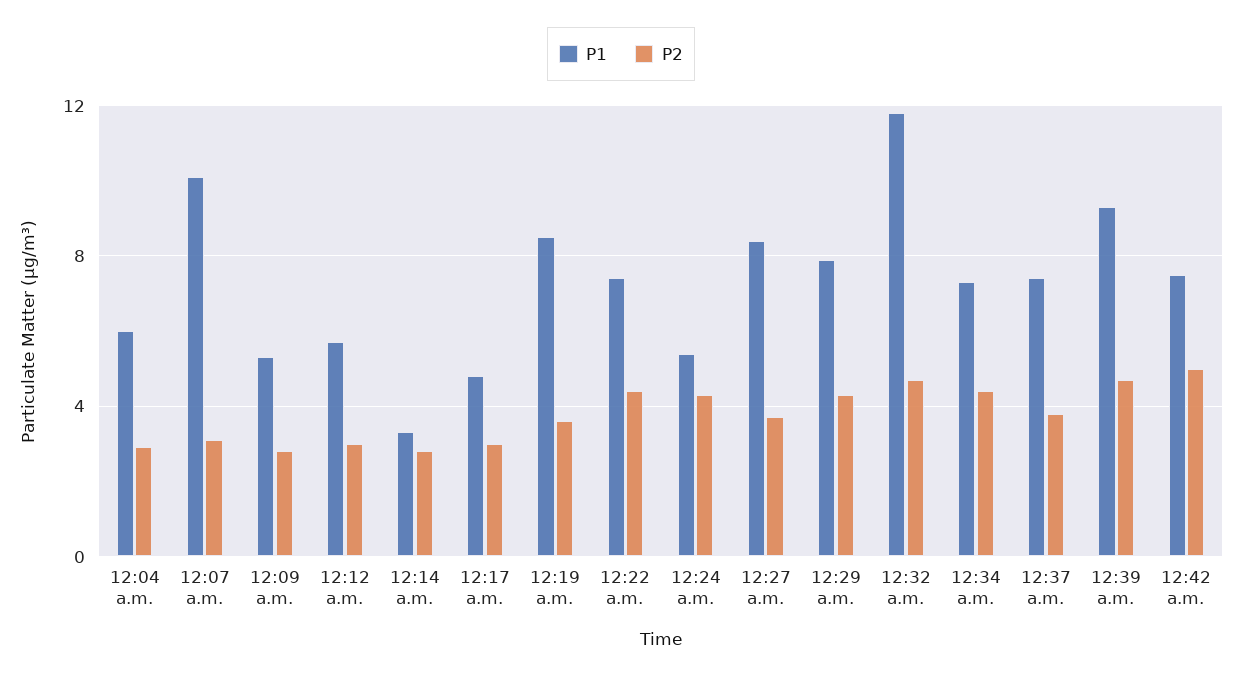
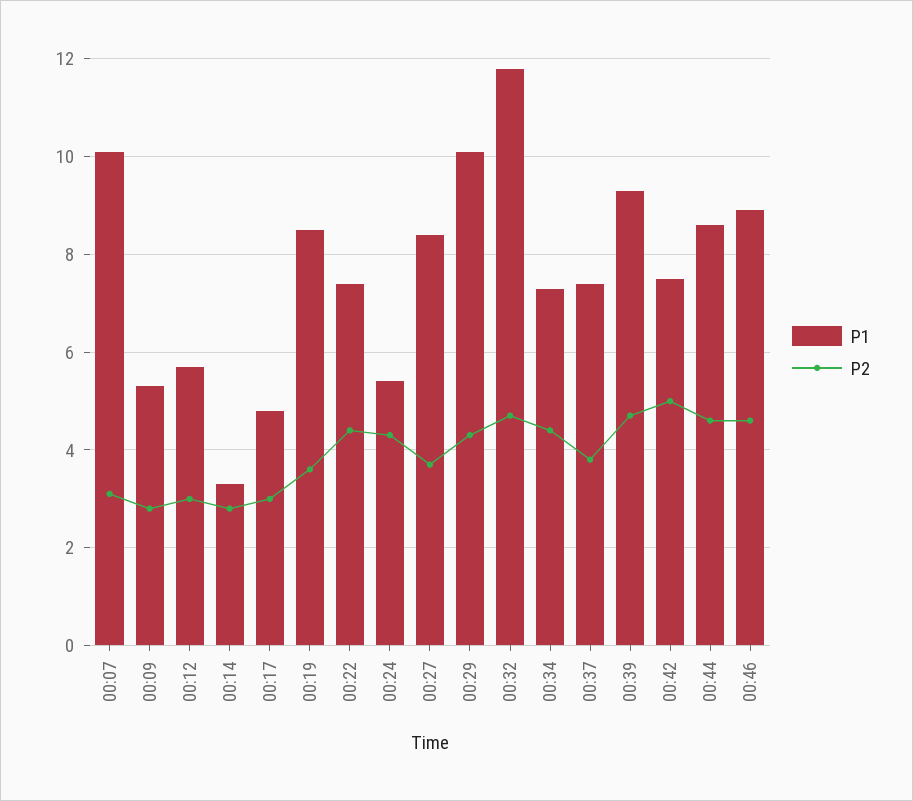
P1, 12:04 a.m.: 6 -> none
P2, 12:04 a.m.: 3 -> none
P1, 12:29 a.m.: 8 -> 10
P1, 00:44: none -> 8.5
P2, 00:44: none -> 4.5
P1, 00:46: none -> 9
P2, 00:46: none -> 4.5

